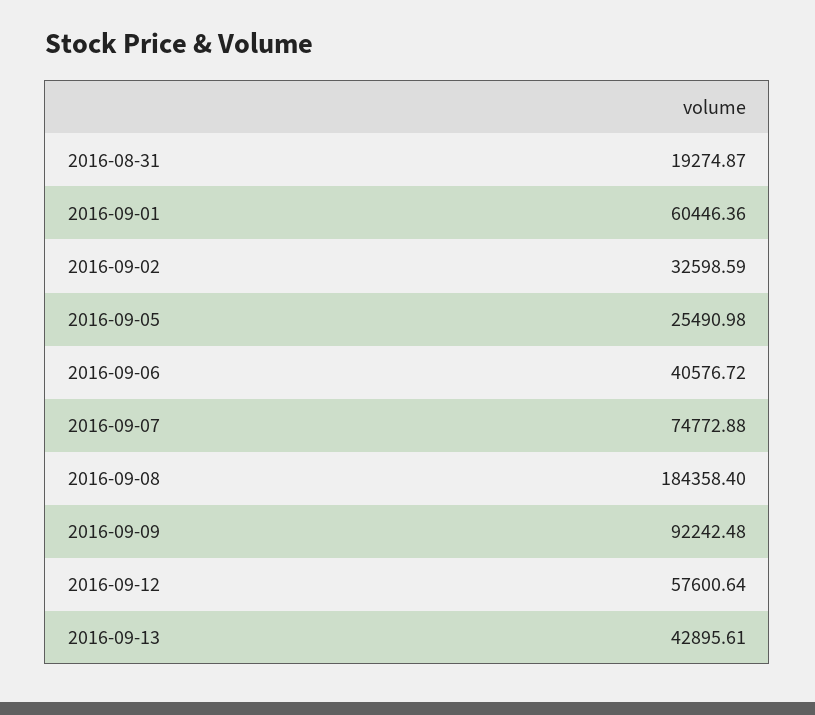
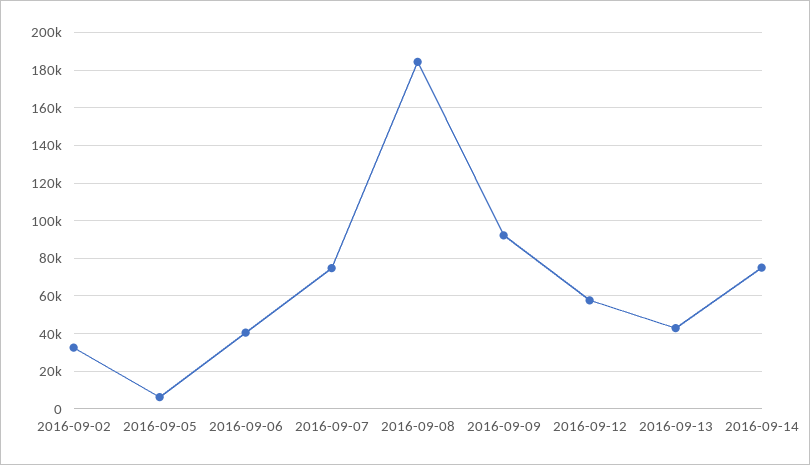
2016-08-31: 19274.87 -> none
2016-09-01: 60446.36 -> none
2016-09-05: 25490.98 -> 5000
2016-09-14: none -> 75000

